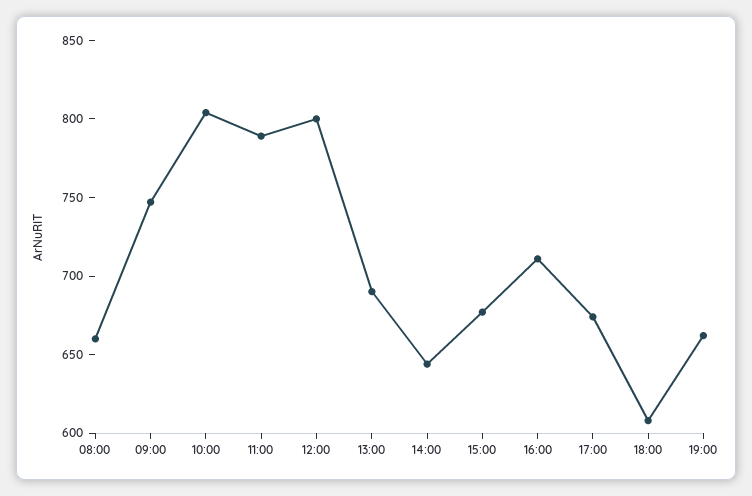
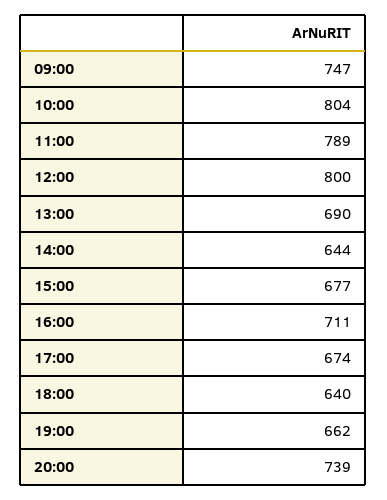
08:00: 660 -> none
18:00: 610 -> 640
20:00: none -> 739

